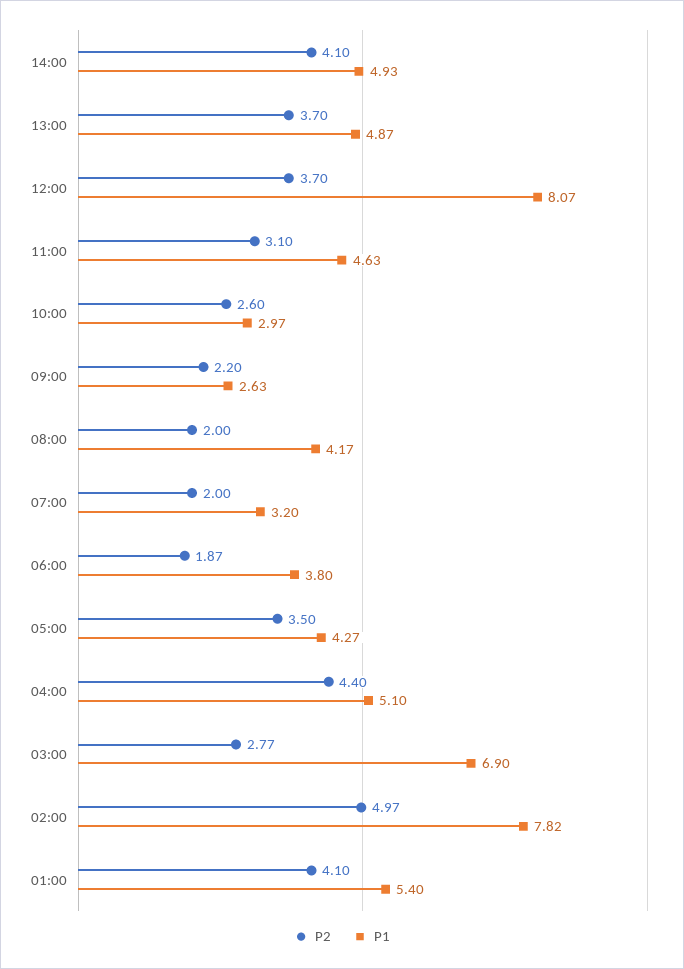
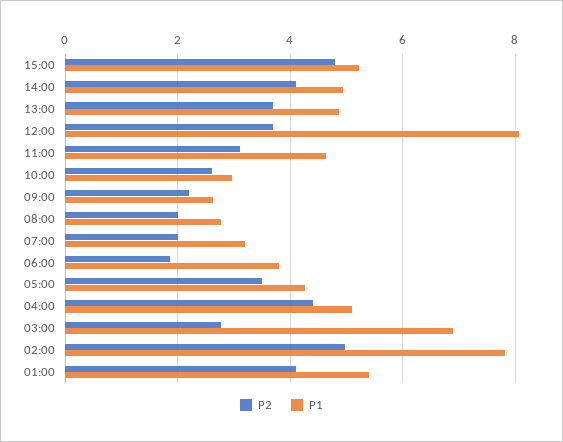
P1, 08:00: 4.17 -> 2.8
P2, 15:00: none -> 4.8
P1, 15:00: none -> 5.2

